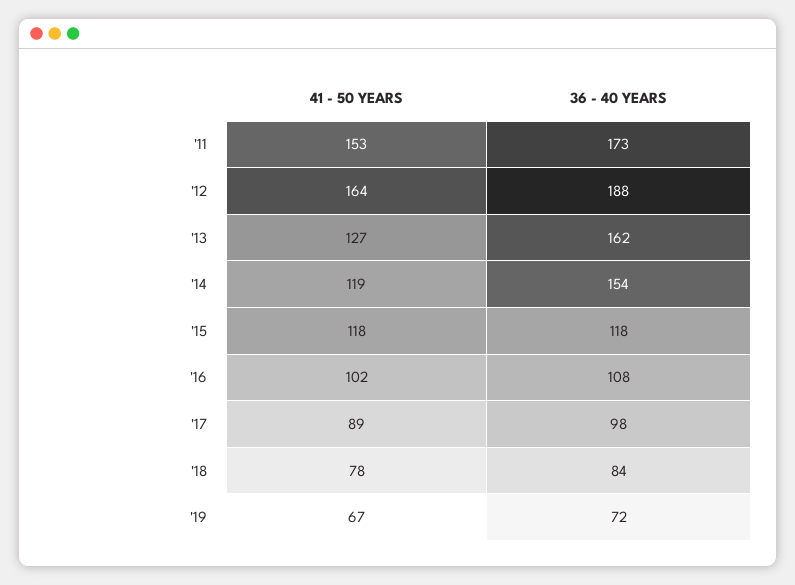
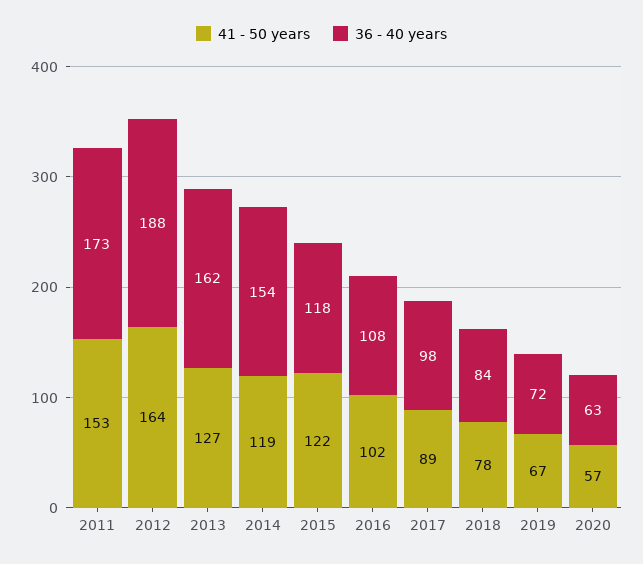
41 - 50 YEARS, '15: 118 -> 122
41 - 50 YEARS, 2020: none -> 57
36 - 40 YEARS, 2020: none -> 63

